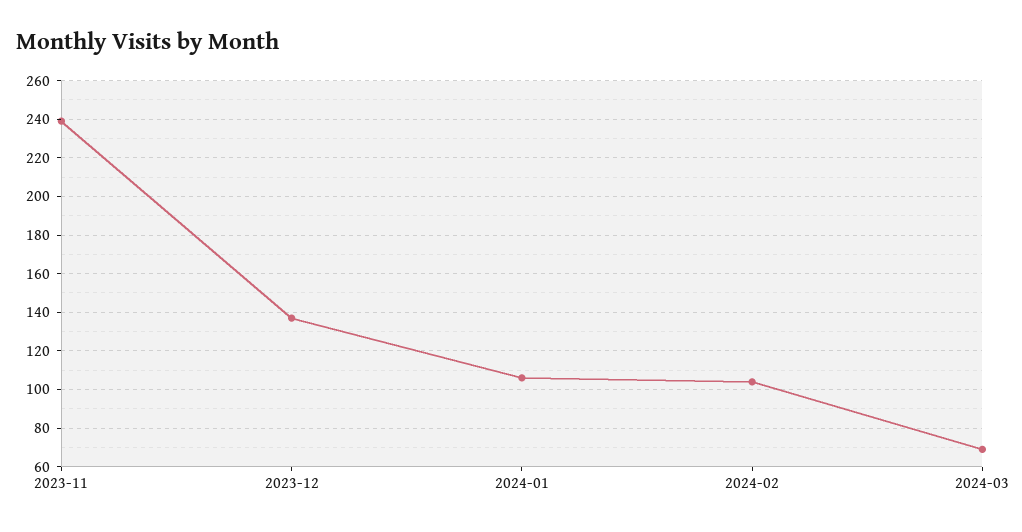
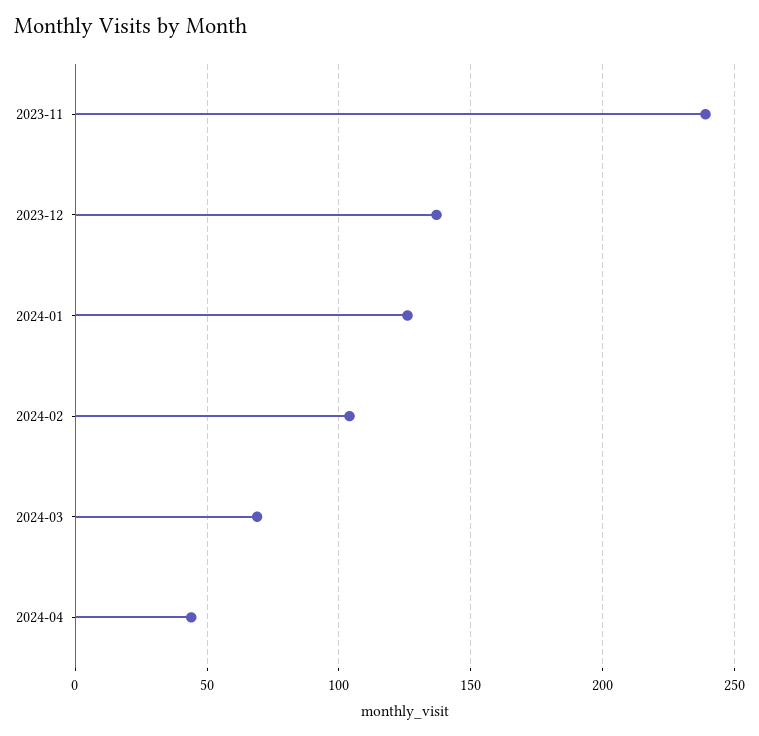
2024-01: 105 -> 125
2024-04: none -> 45

